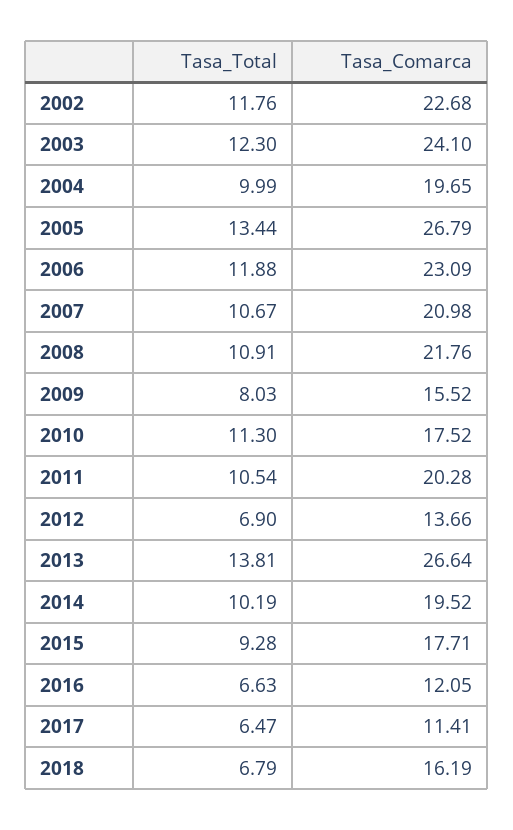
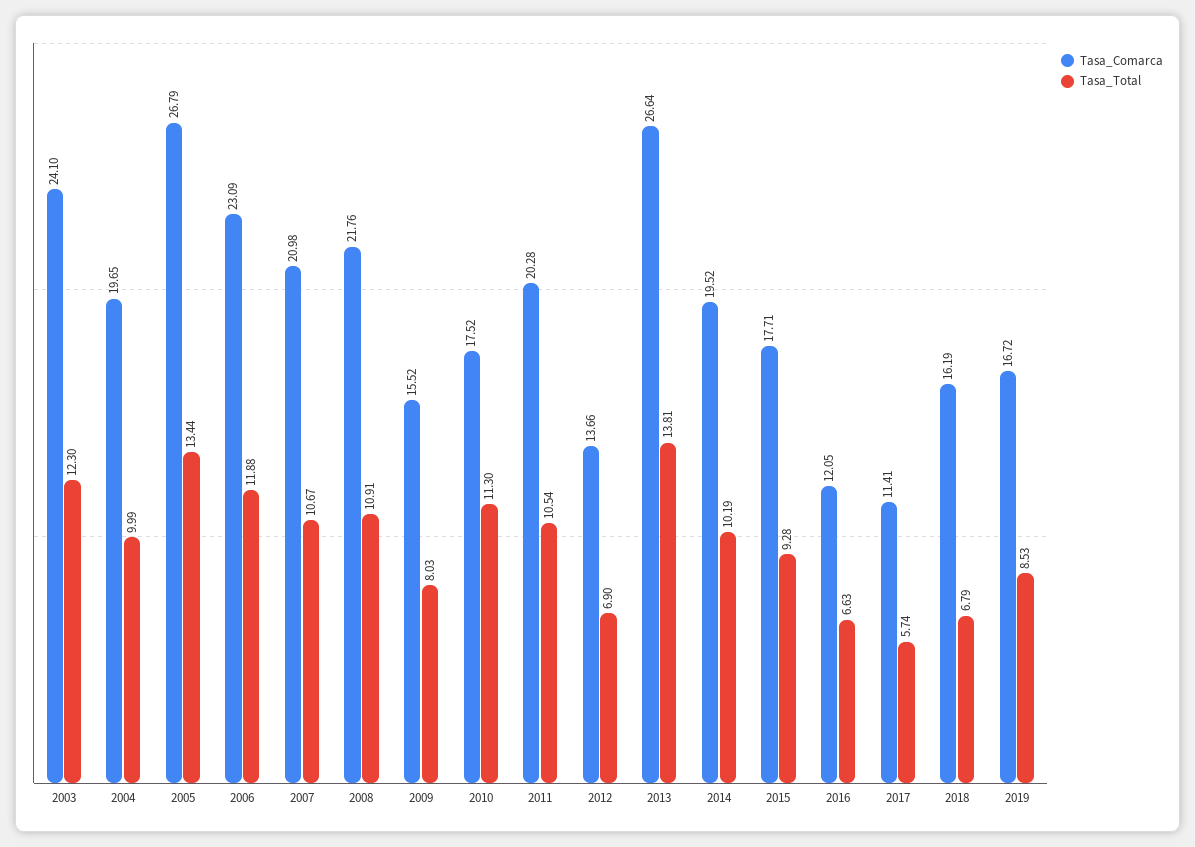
Tasa_Total, 2002: 11.76 -> none
Tasa_Comarca, 2002: 22.68 -> none
Tasa_Total, 2017: 6.47 -> 5.74
Tasa_Comarca, 2019: none -> 16.72
Tasa_Total, 2019: none -> 8.53

